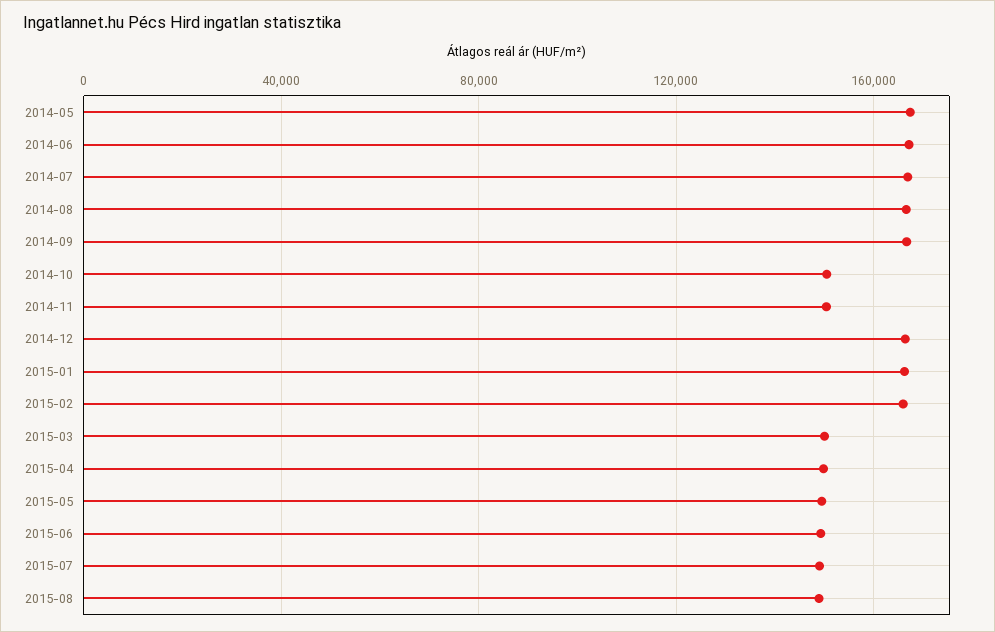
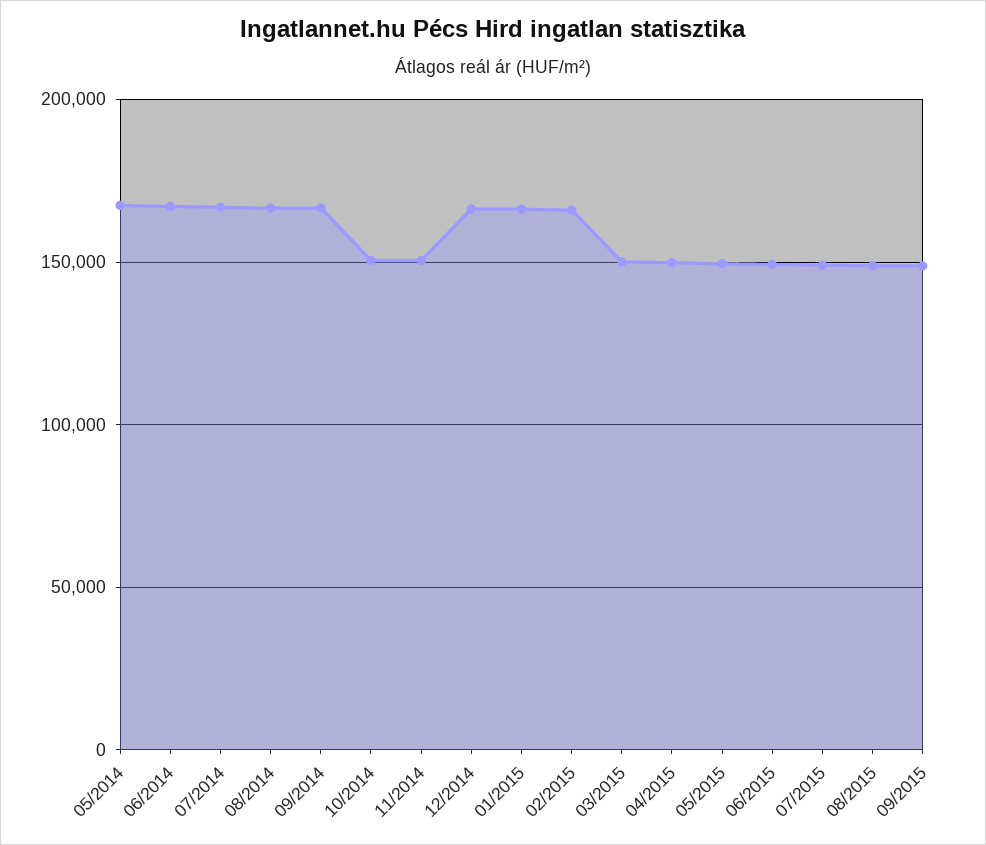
09/2015: none -> 150000

